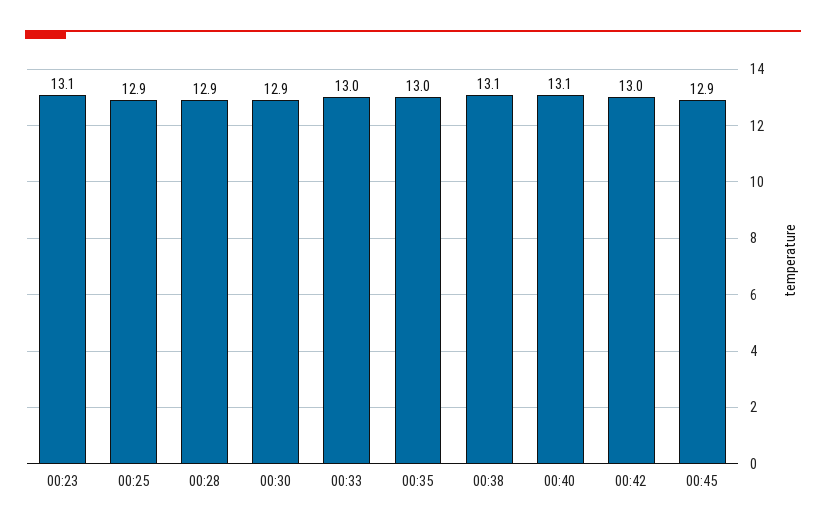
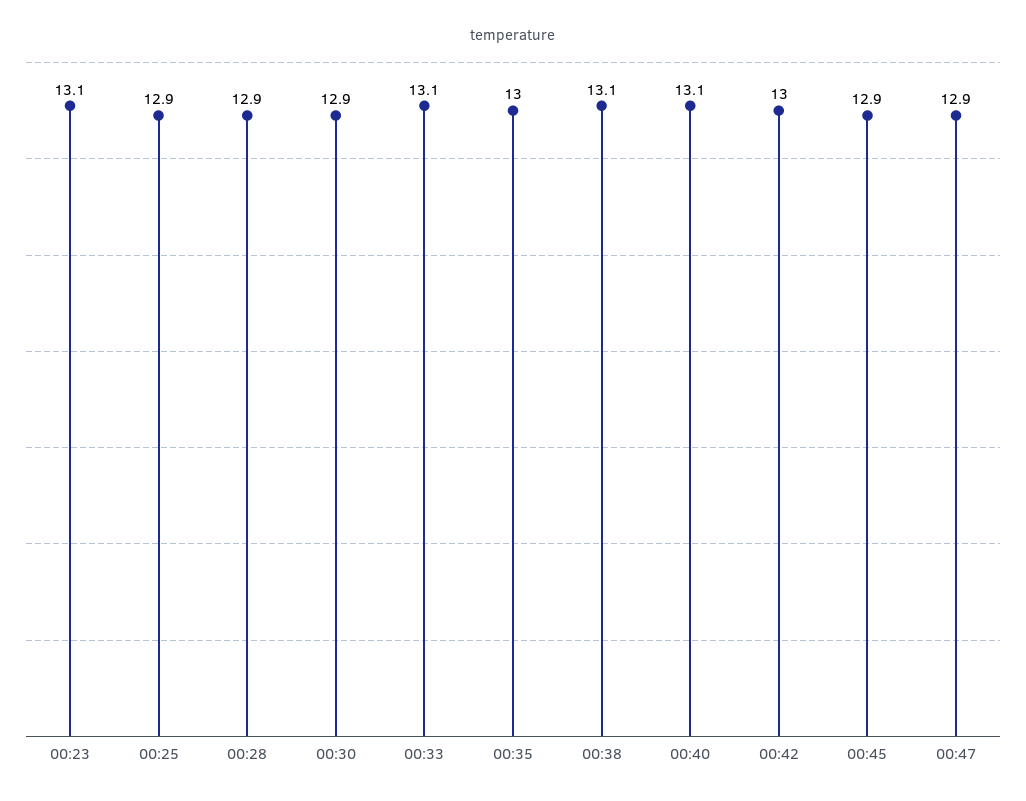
00:33: 13 -> 13.1
00:47: none -> 12.9

